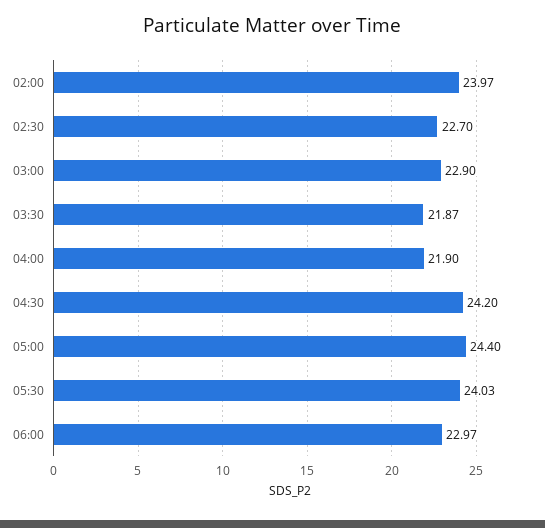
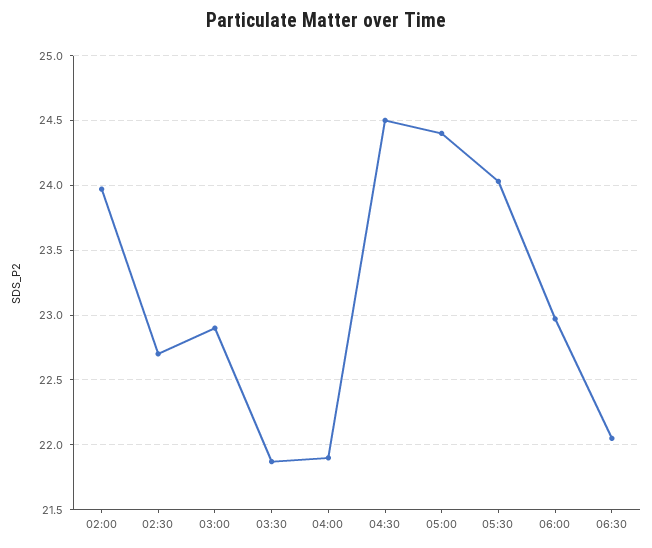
04:30: 24.2 -> 24.5
06:30: none -> 22.05

